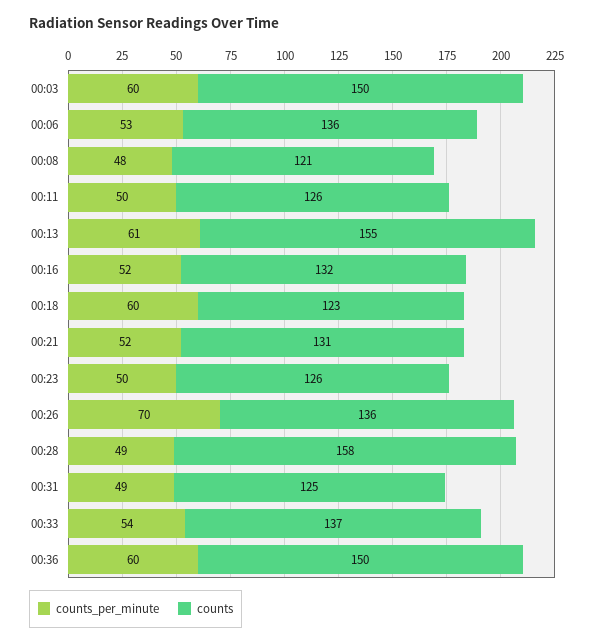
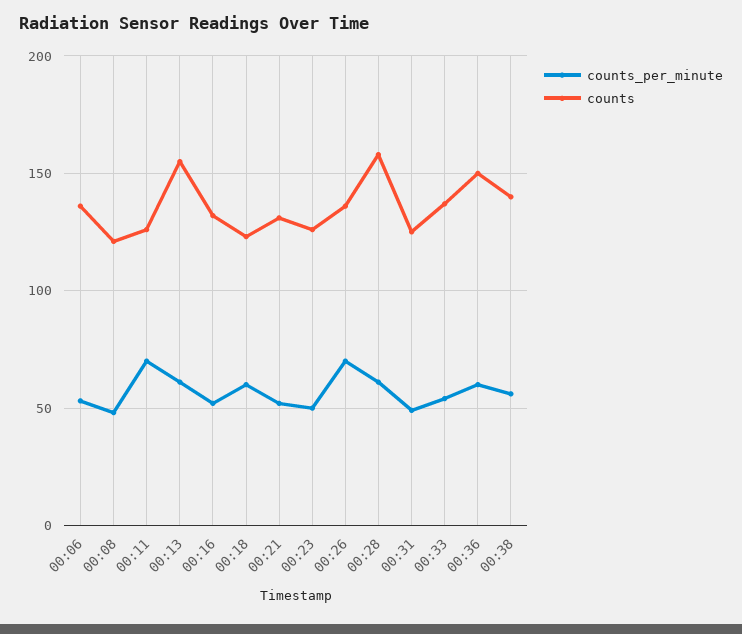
counts_per_minute, 00:03: 60 -> none
counts, 00:03: 150 -> none
counts_per_minute, 00:11: 50 -> 70
counts_per_minute, 00:28: 49 -> 60
counts_per_minute, 00:38: none -> 55
counts, 00:38: none -> 140

